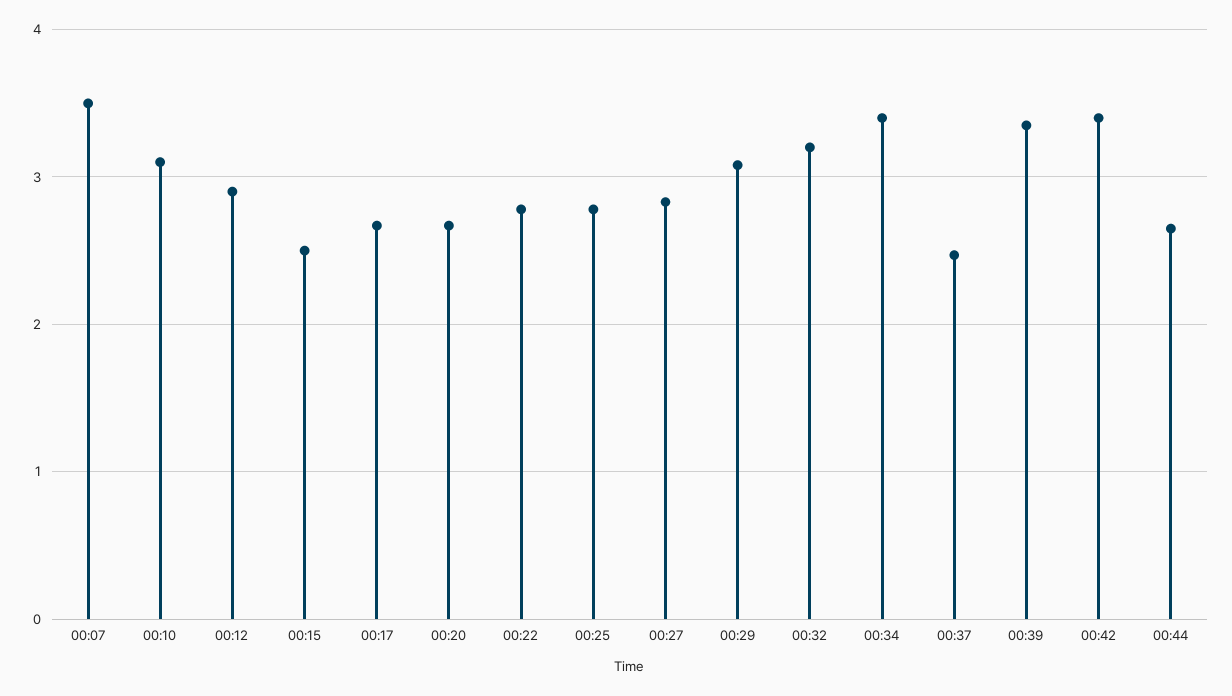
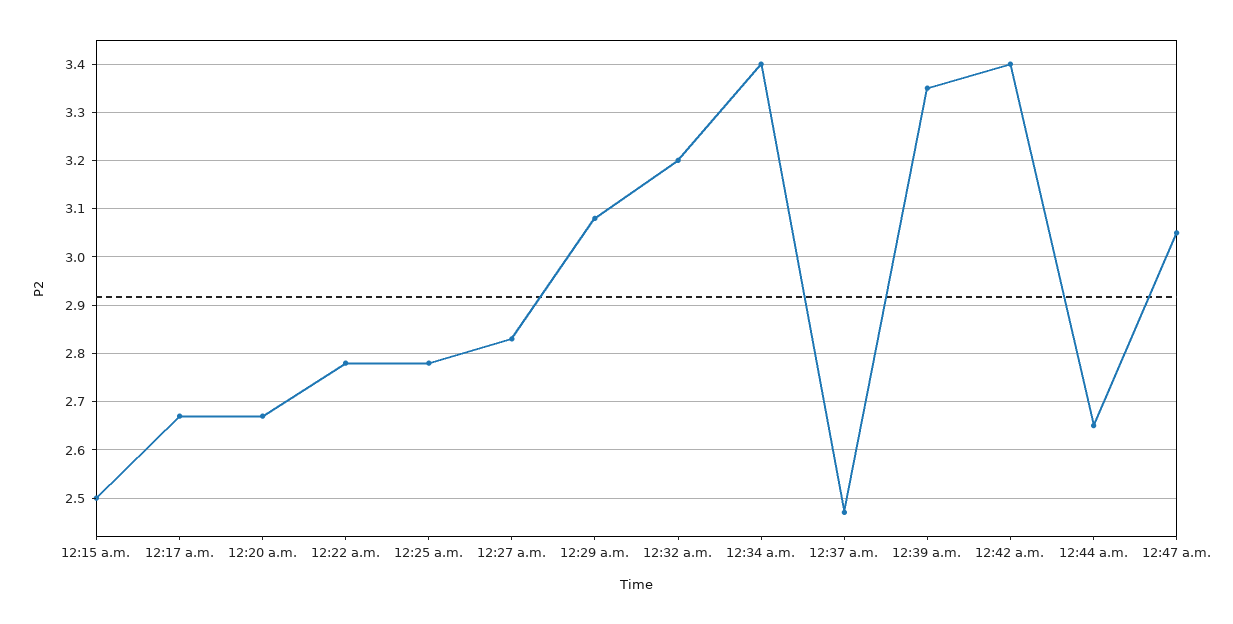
00:07: 3.5 -> none
00:10: 3.1 -> none
00:12: 2.9 -> none
12:47 a.m.: none -> 3.05

